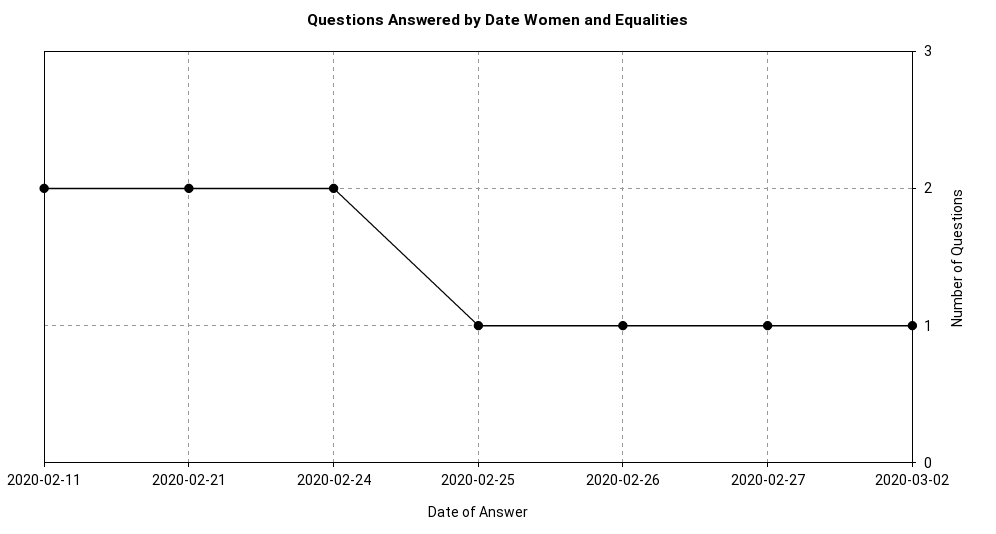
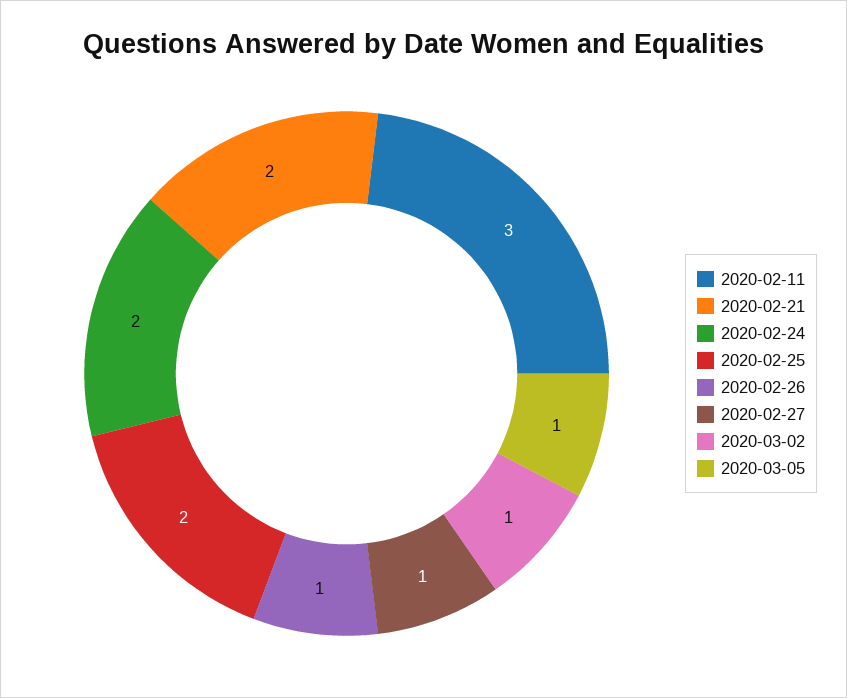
2020-02-11: 2 -> 3
2020-02-25: 1 -> 2
2020-03-05: none -> 1

